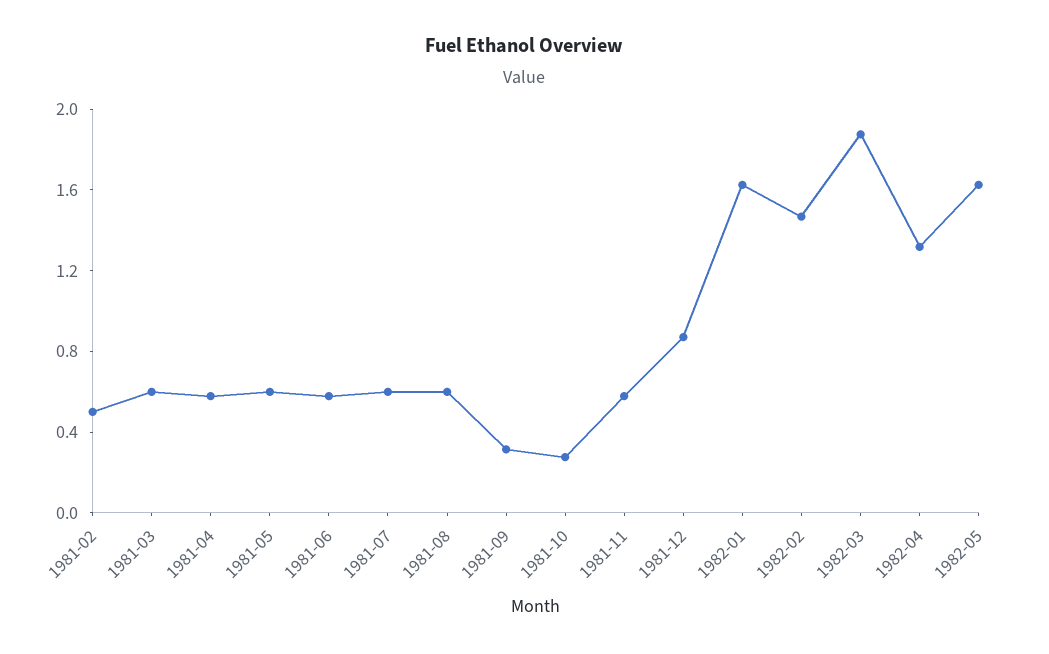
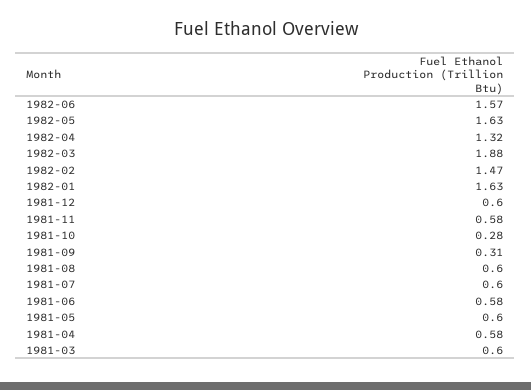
1981-02: 0.5 -> none
1981-12: 0.9 -> 0.6
1982-06: none -> 1.57

